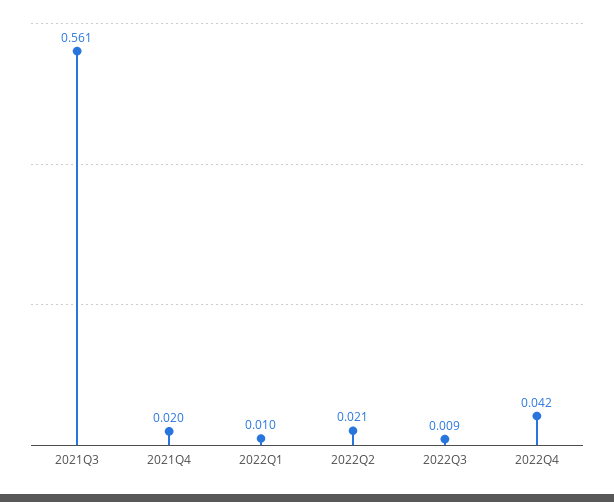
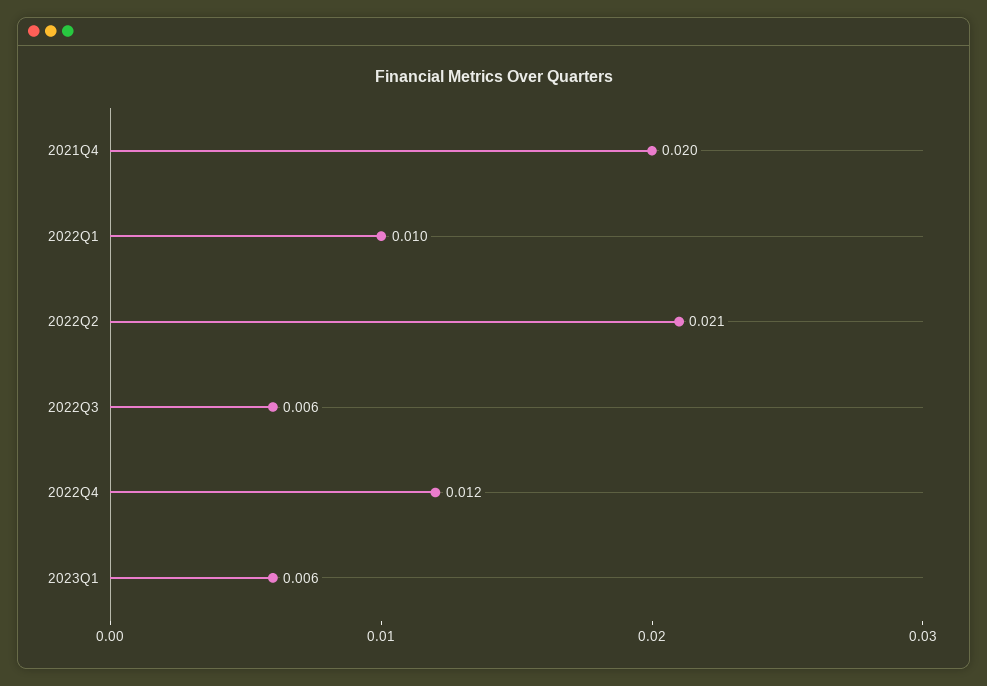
2021Q3: 0.561 -> none
2022Q3: 0.009 -> 0.006
2022Q4: 0.042 -> 0.012
2023Q1: none -> 0.006

